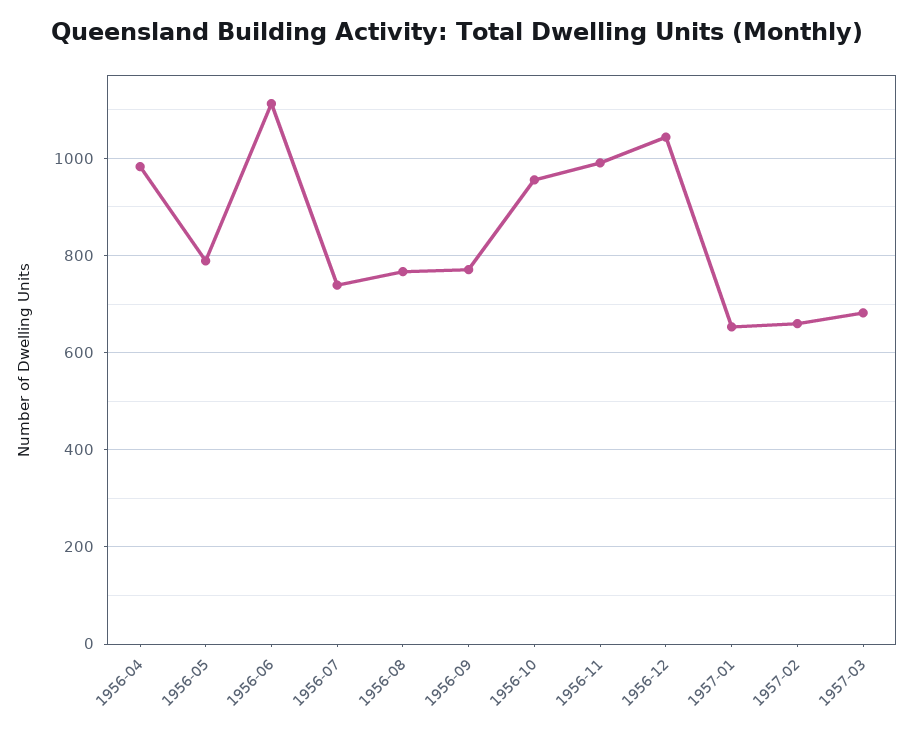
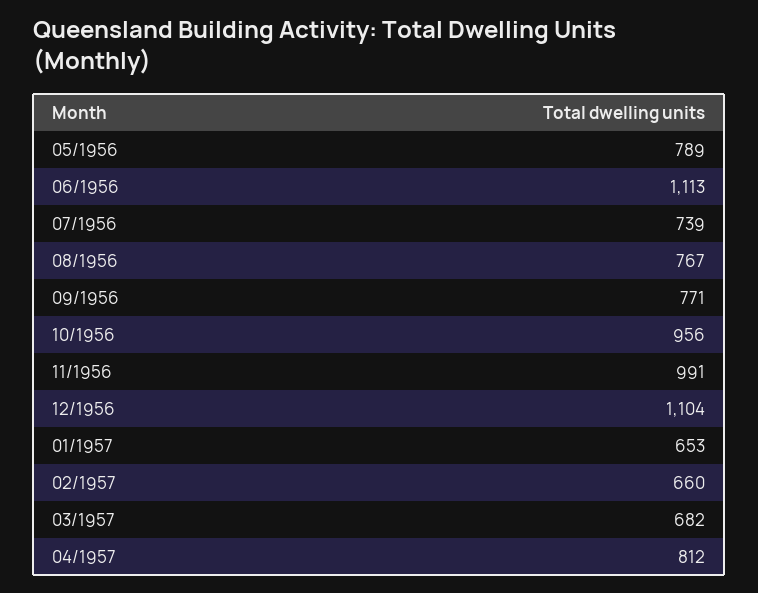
1956-04: 980 -> none
1956-12: 1040 -> 1104
04/1957: none -> 812

